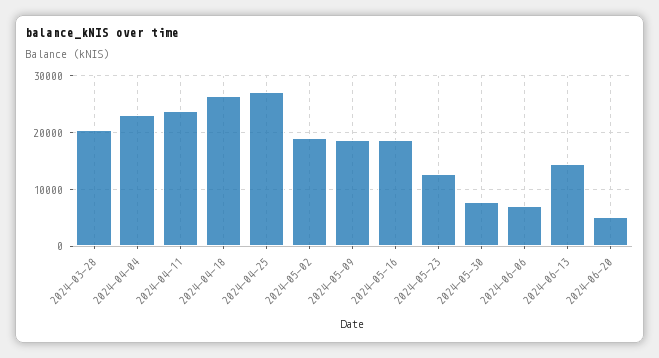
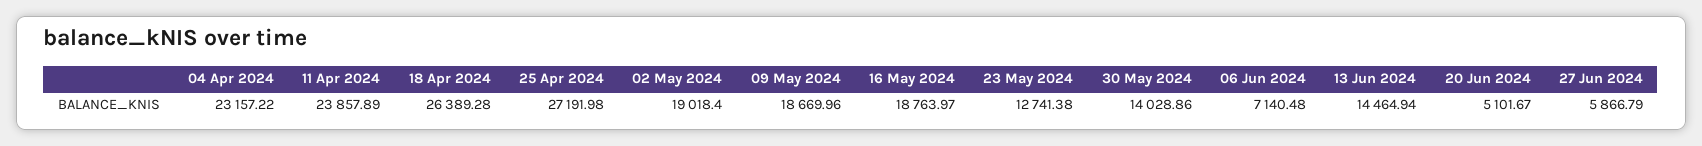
2024-03-28: 20000 -> none
2024-05-30: 8000 -> 14028.86
27 Jun 2024: none -> 5866.79

